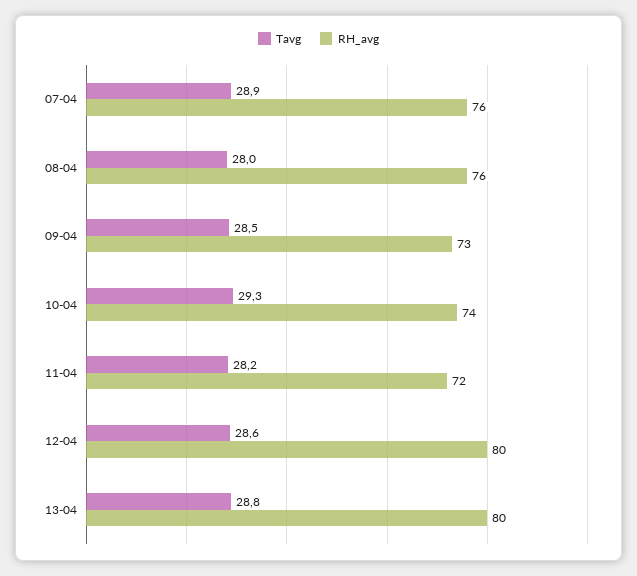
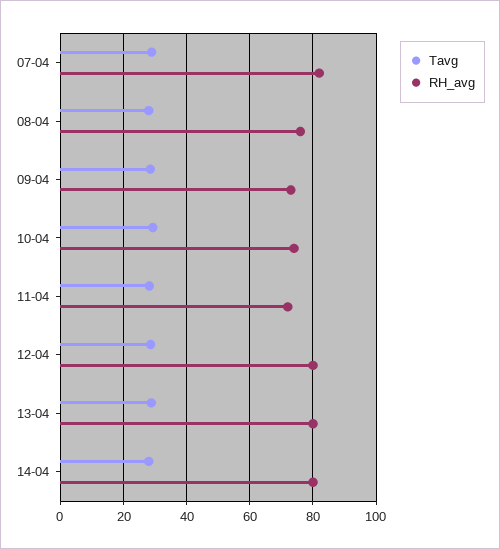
RH_avg, 07-04: 76 -> 82
Tavg, 14-04: none -> 28
RH_avg, 14-04: none -> 80

